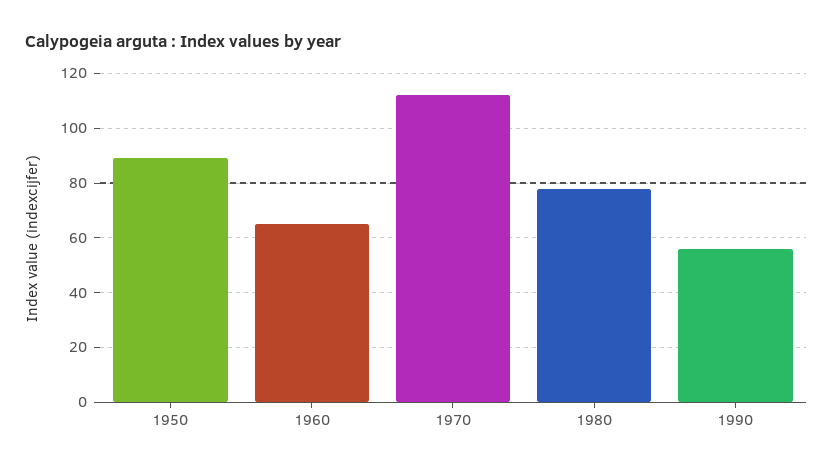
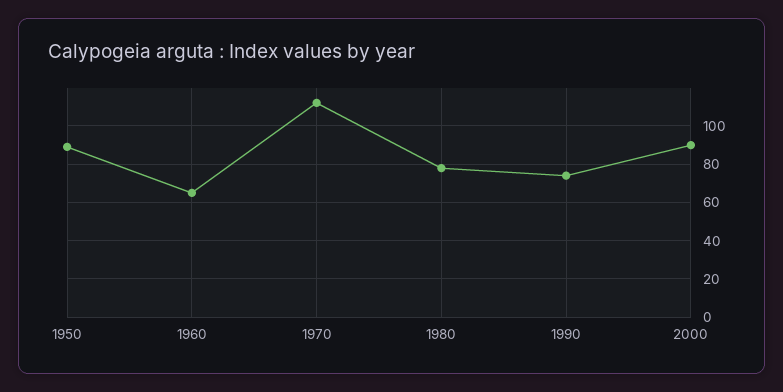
1990: 55 -> 75
2000: none -> 90

